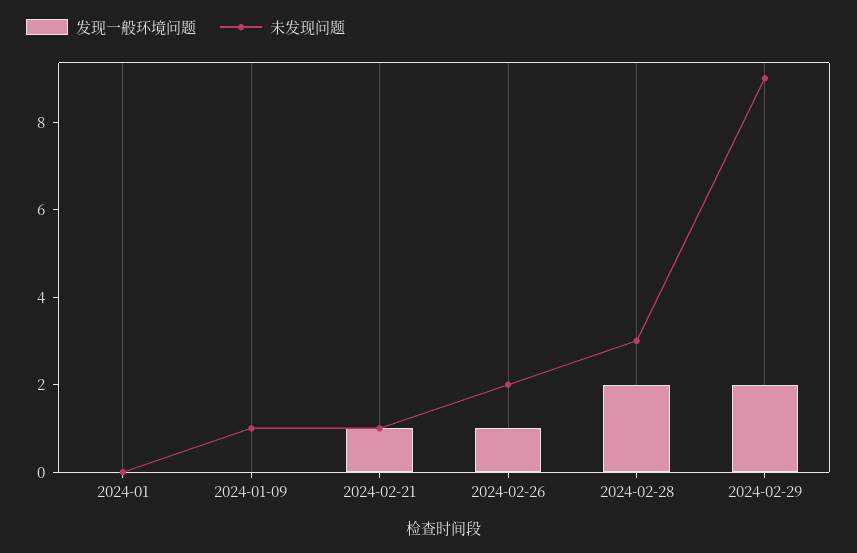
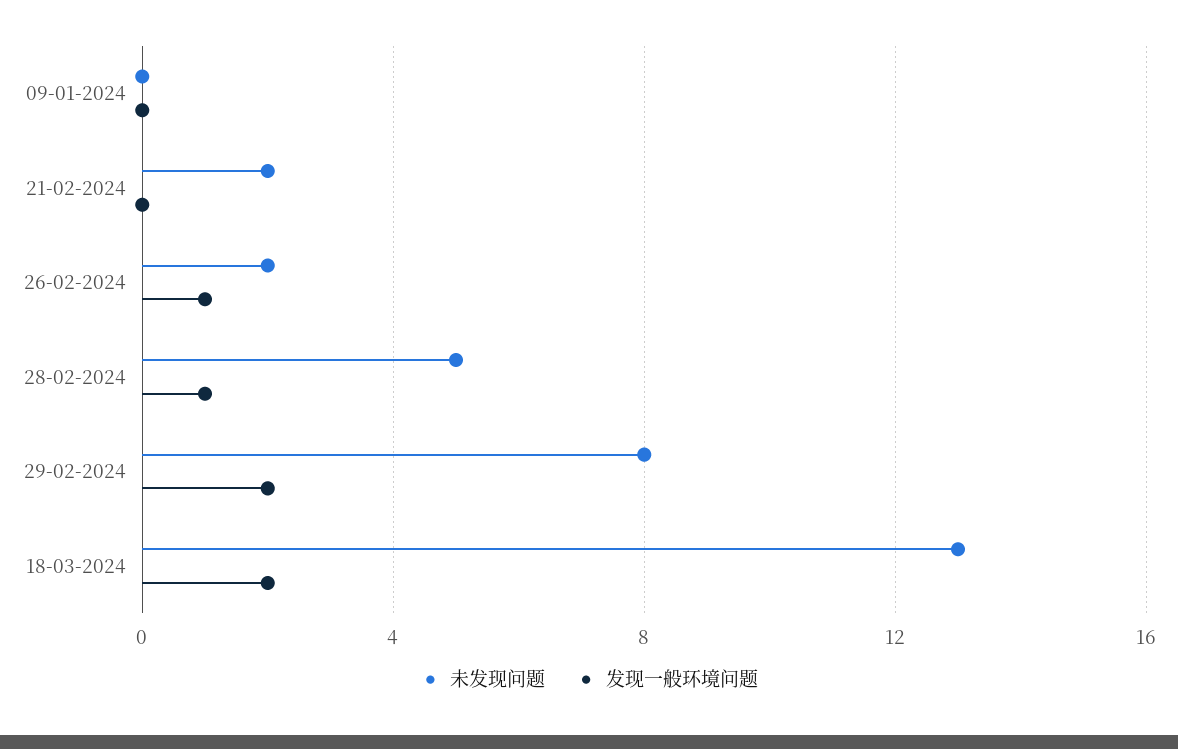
发现一般环境问题, 2024-01: 0 -> none
未发现问题, 2024-01: 0 -> none
未发现问题, 2024-01-09: 1 -> 0
发现一般环境问题, 2024-02-21: 1 -> 0
未发现问题, 2024-02-21: 1 -> 2
发现一般环境问题, 2024-02-28: 2 -> 1
未发现问题, 2024-02-28: 3 -> 5
未发现问题, 2024-02-29: 9 -> 8
未发现问题, 18-03-2024: none -> 13
发现一般环境问题, 18-03-2024: none -> 2

